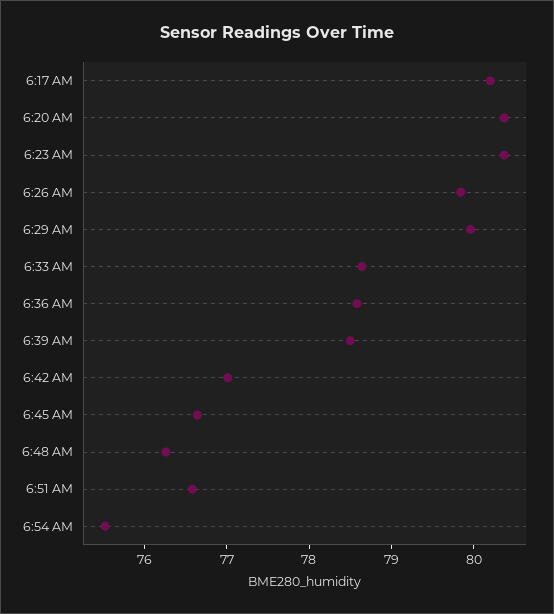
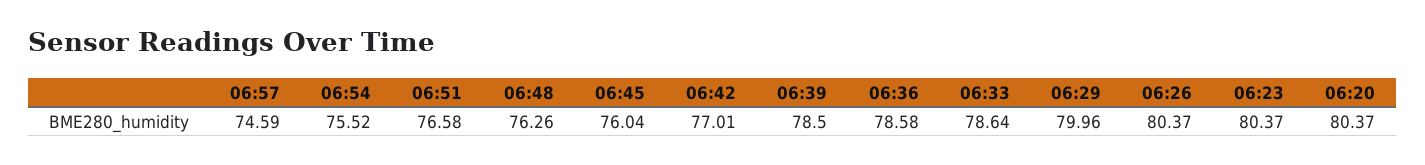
6:17 AM: 80.2 -> none
6:26 AM: 79.8 -> 80.37
6:45 AM: 76.6 -> 76.04
06:57: none -> 74.59

